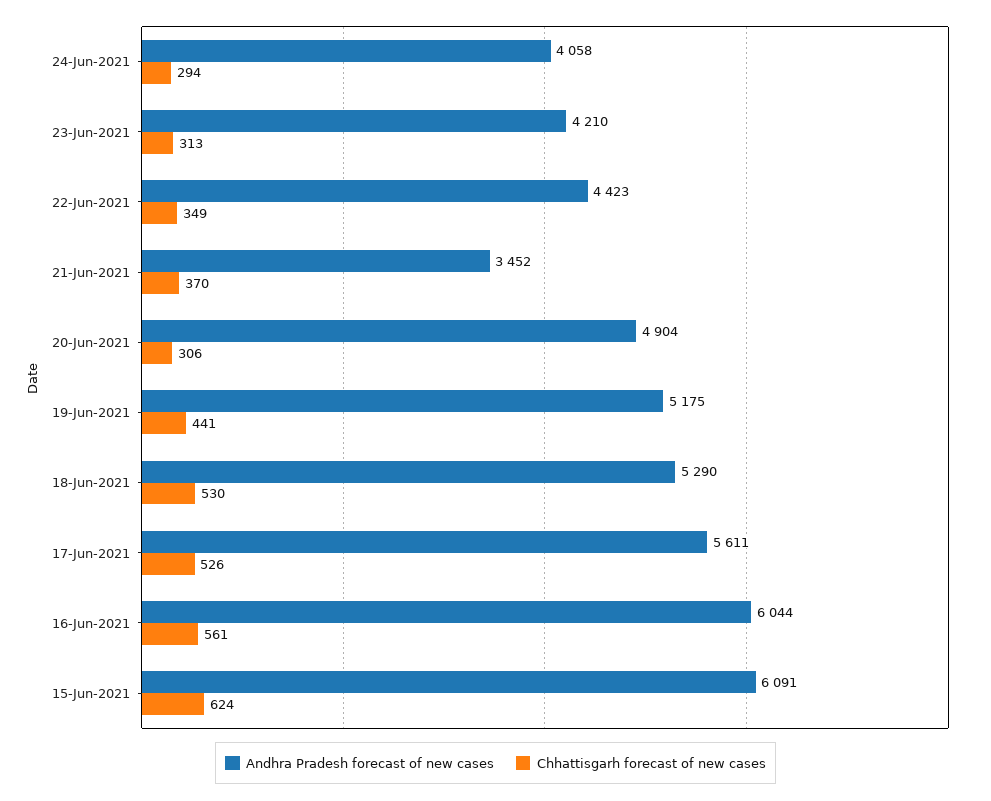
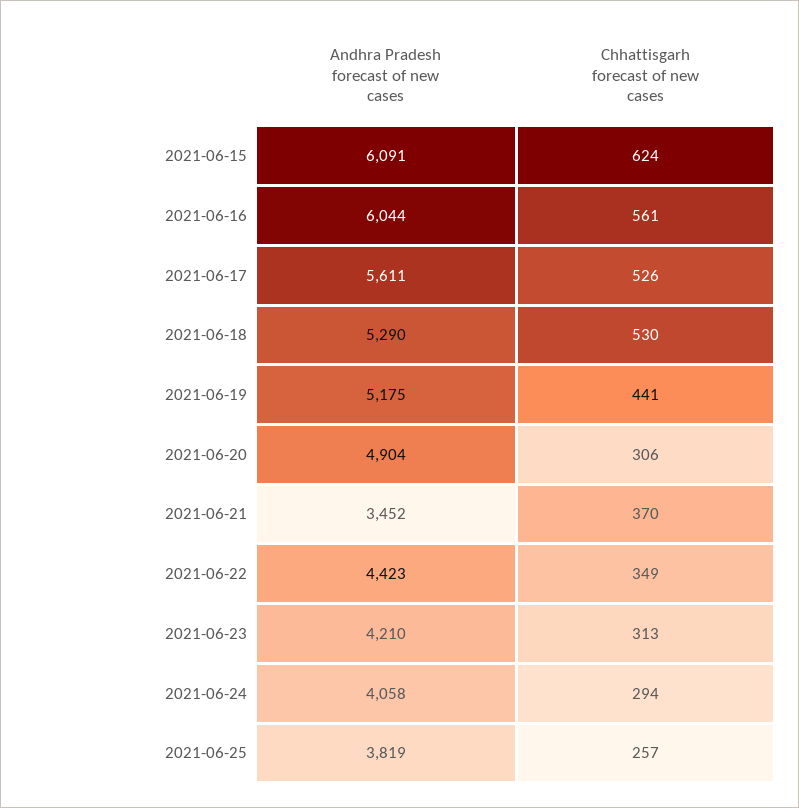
Andhra Pradesh forecast of new cases, 2021-06-25: none -> 3819
Chhattisgarh forecast of new cases, 2021-06-25: none -> 257

